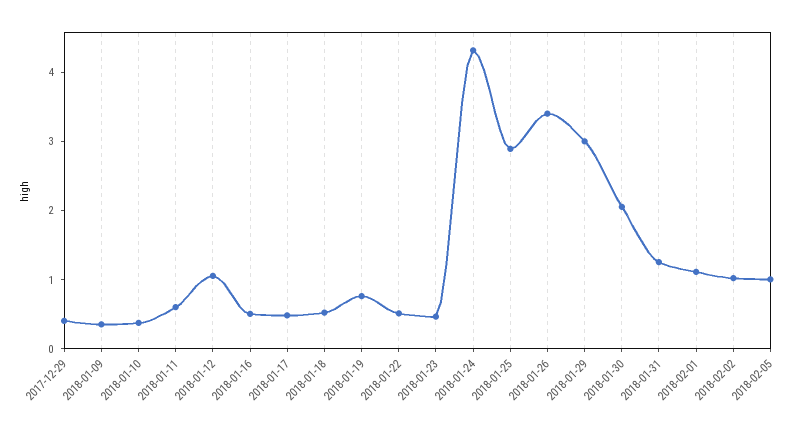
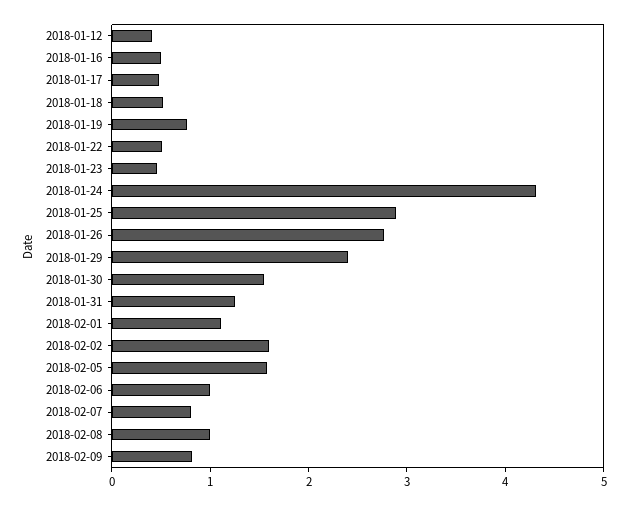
2017-12-29: 0.4 -> none
2018-01-09: 0.4 -> none
2018-01-10: 0.4 -> none
2018-01-11: 0.6 -> none
2018-01-12: 1 -> 0.4
2018-01-26: 3.4 -> 2.8
2018-01-29: 3 -> 2.4
2018-01-30: 2 -> 1.6
2018-02-02: 1 -> 1.6
2018-02-05: 1 -> 1.6
2018-02-06: none -> 1
2018-02-07: none -> 0.8
2018-02-08: none -> 1
2018-02-09: none -> 0.8

